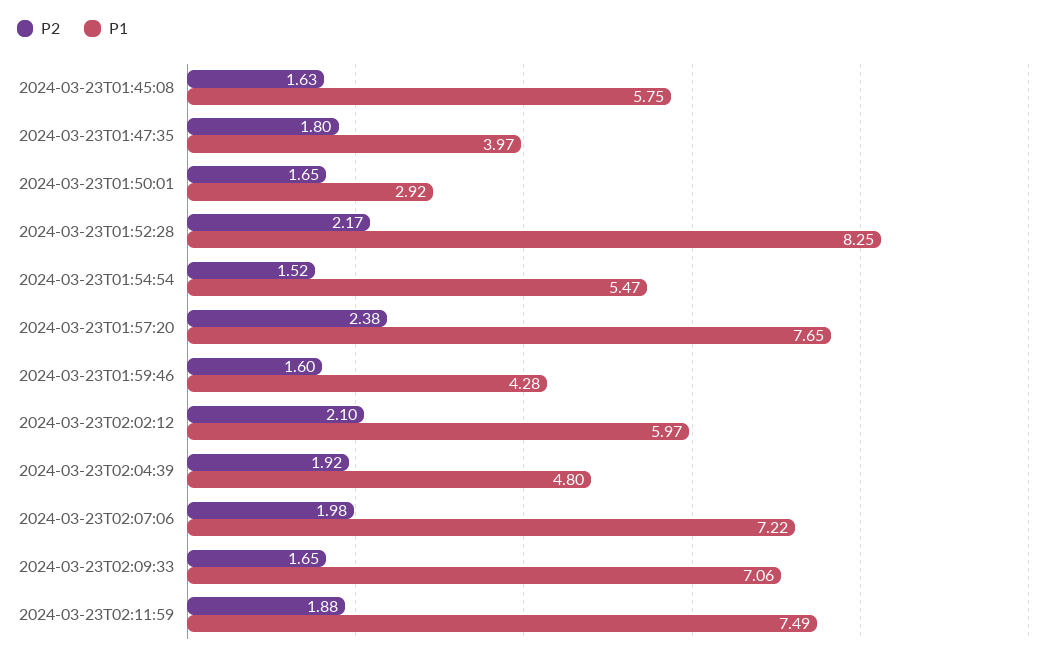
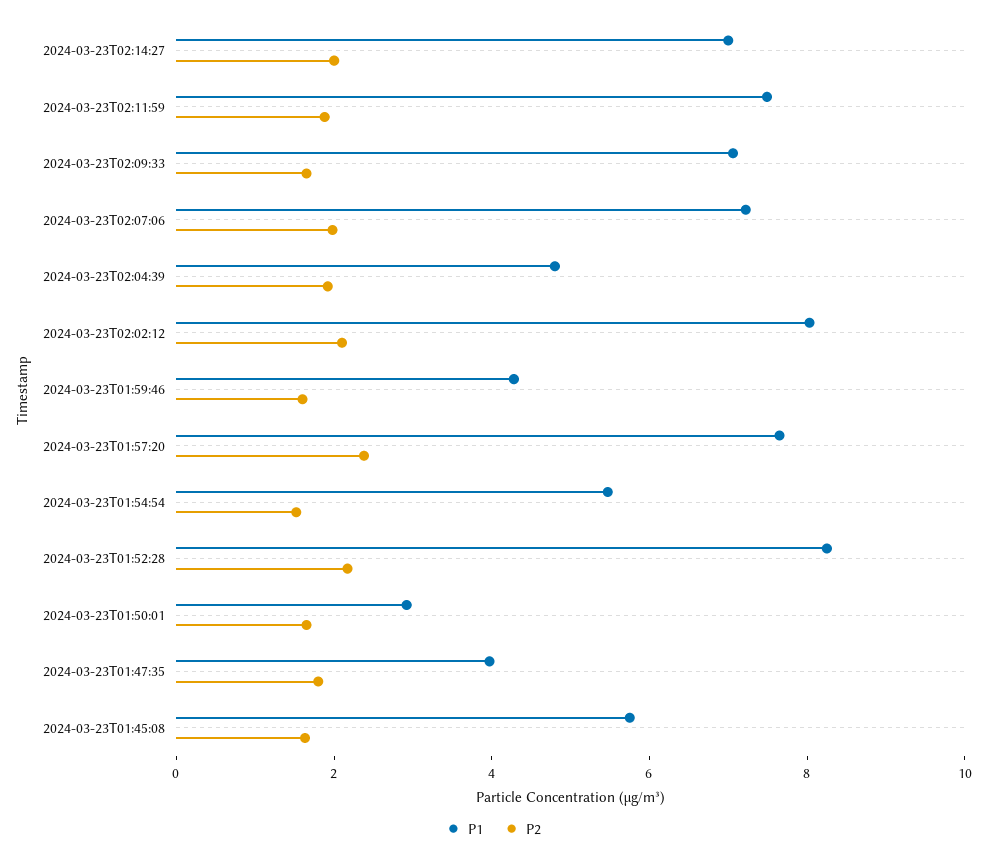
P1, 2024-03-23T02:02:12: 5.97 -> 8
P1, 2024-03-23T02:14:27: none -> 7
P2, 2024-03-23T02:14:27: none -> 2

